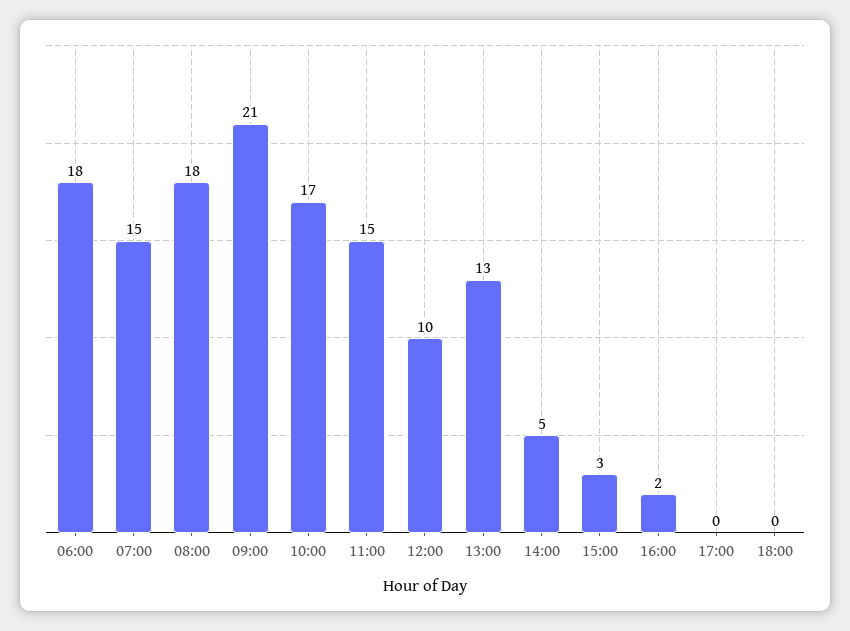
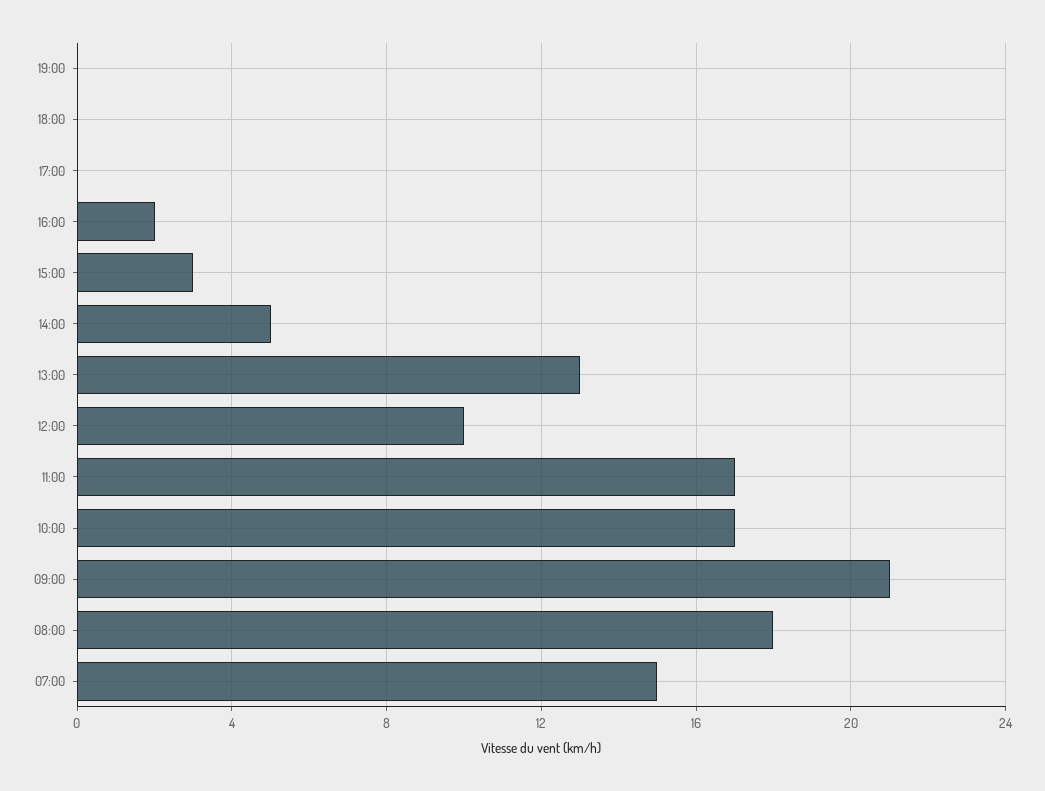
06:00: 18 -> none
11:00: 15 -> 17
19:00: none -> 0

